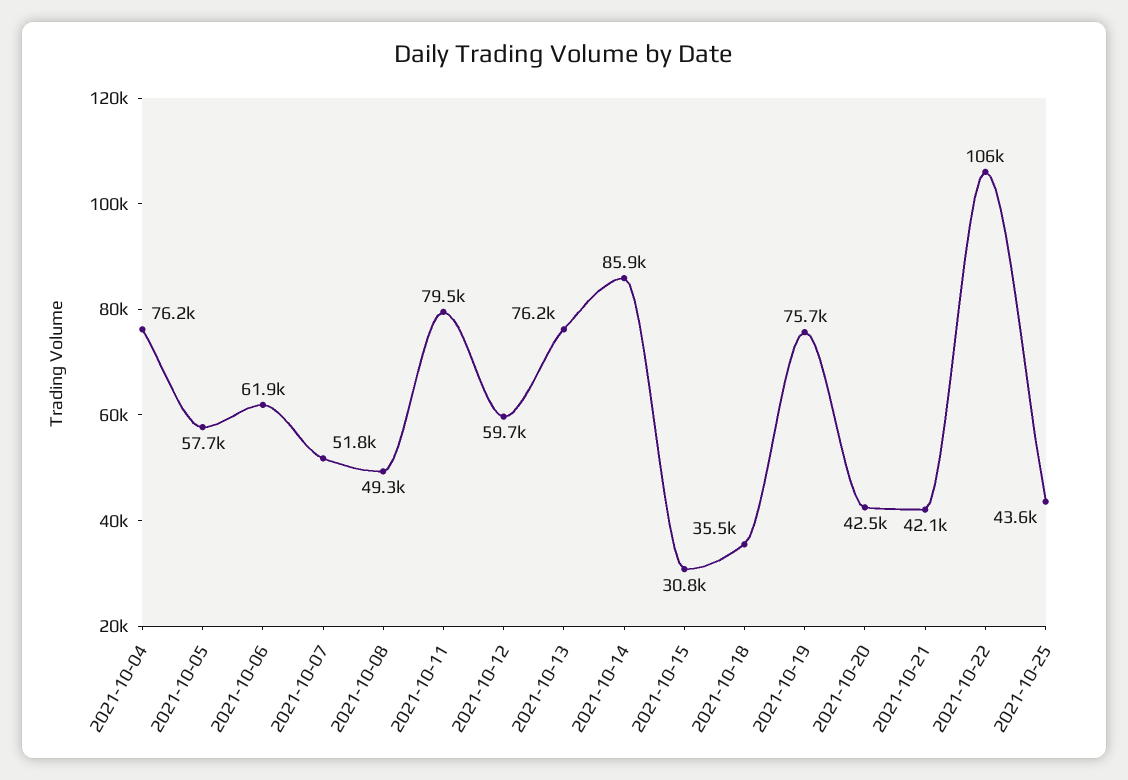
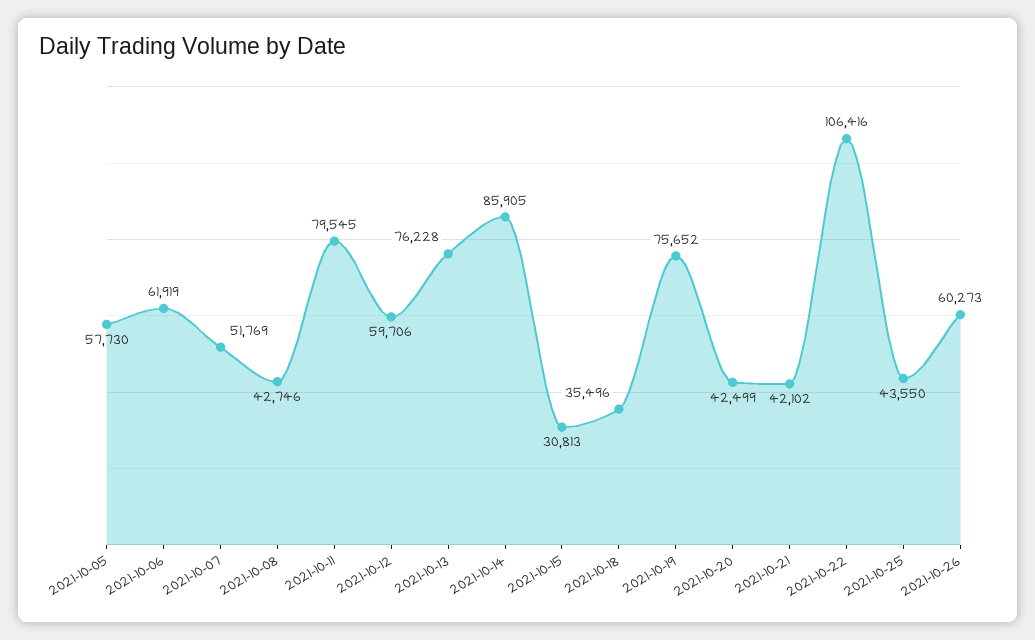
2021-10-04: 76200 -> none
2021-10-08: 49300 -> 42746
2021-10-26: none -> 60273

